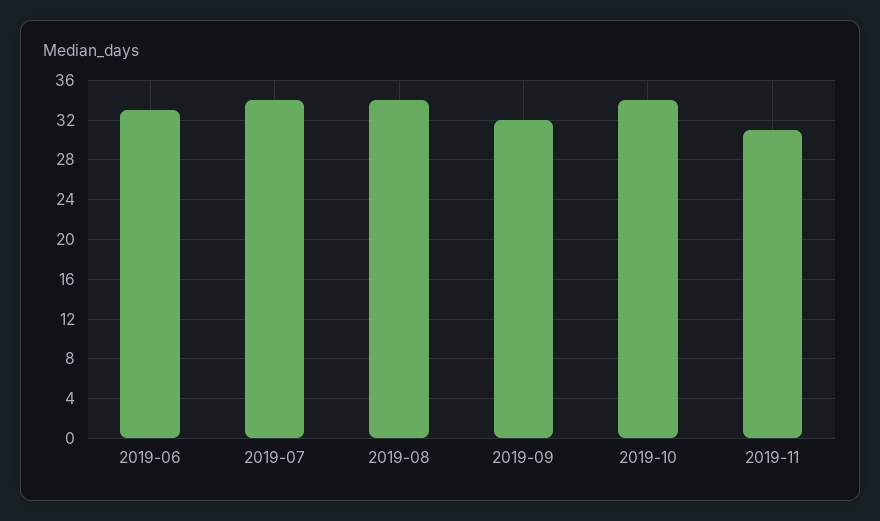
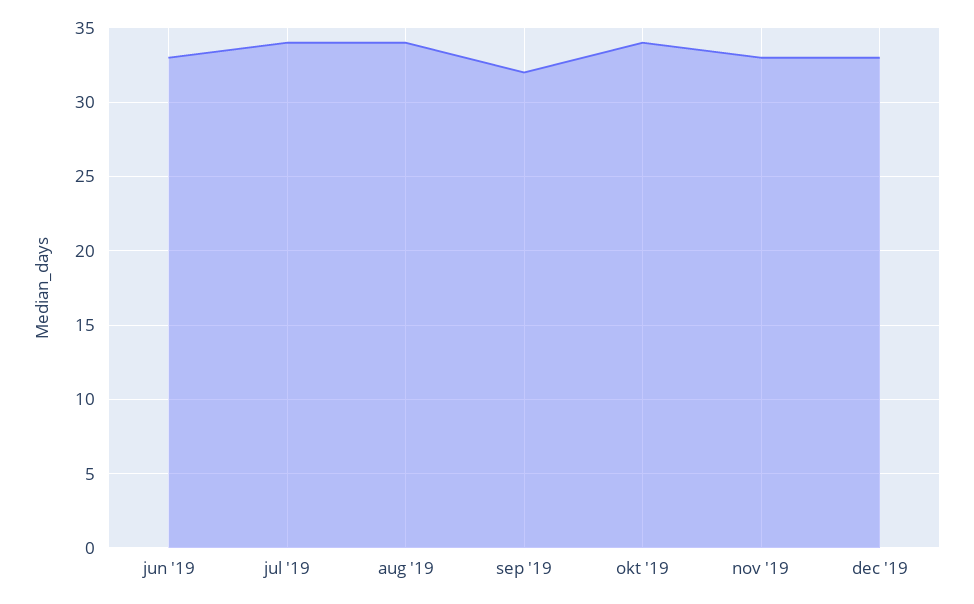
2019-11: 31 -> 33
dec '19: none -> 33

